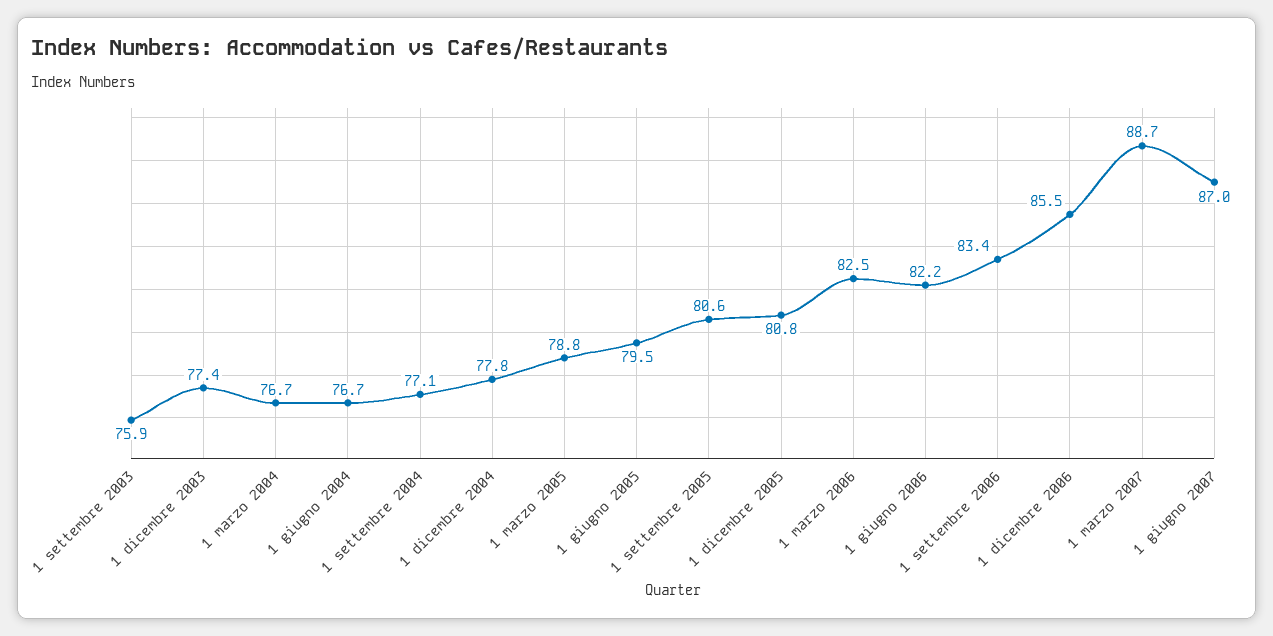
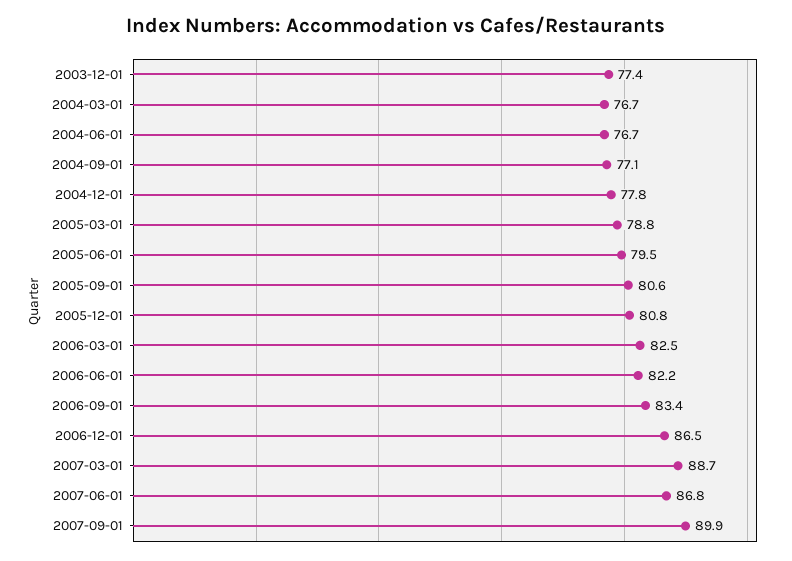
1 settembre 2003: 75.9 -> none
1 dicembre 2006: 85.5 -> 86.5
1 giugno 2007: 87 -> 86.8
2007-09-01: none -> 89.9

